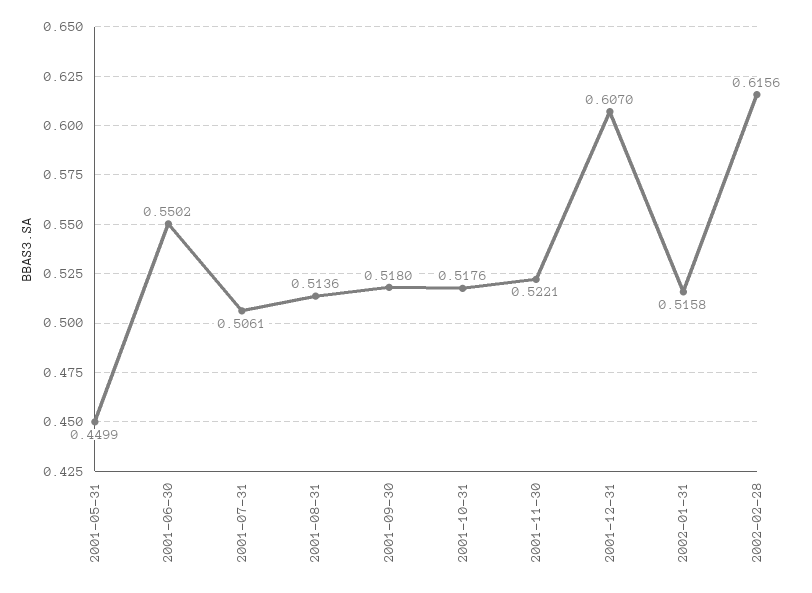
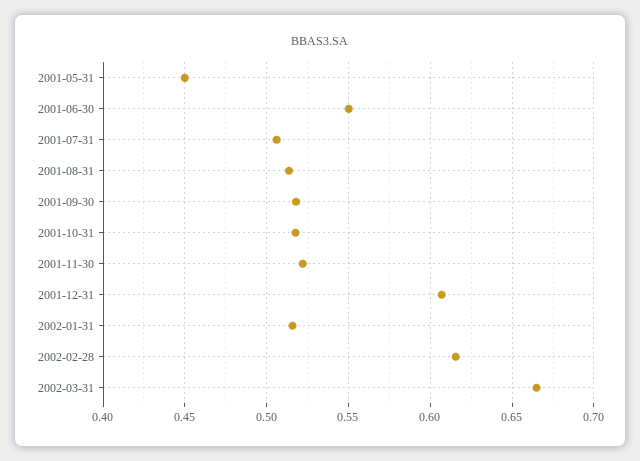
2002-03-31: none -> 0.665

